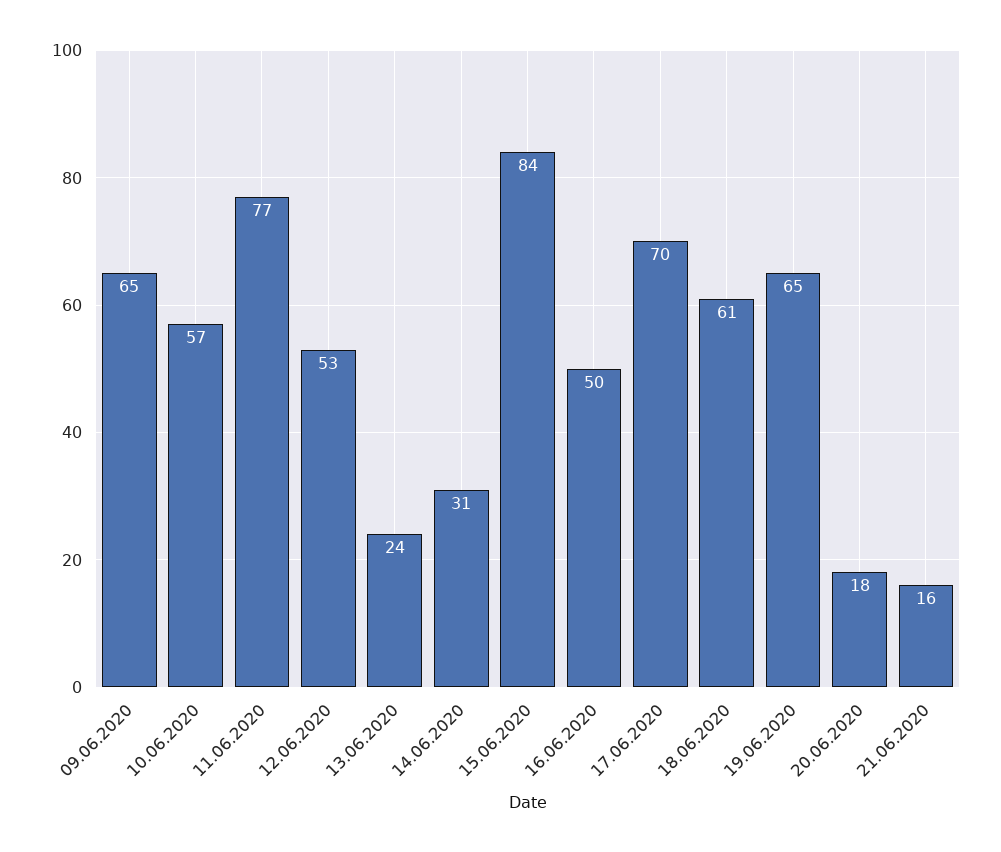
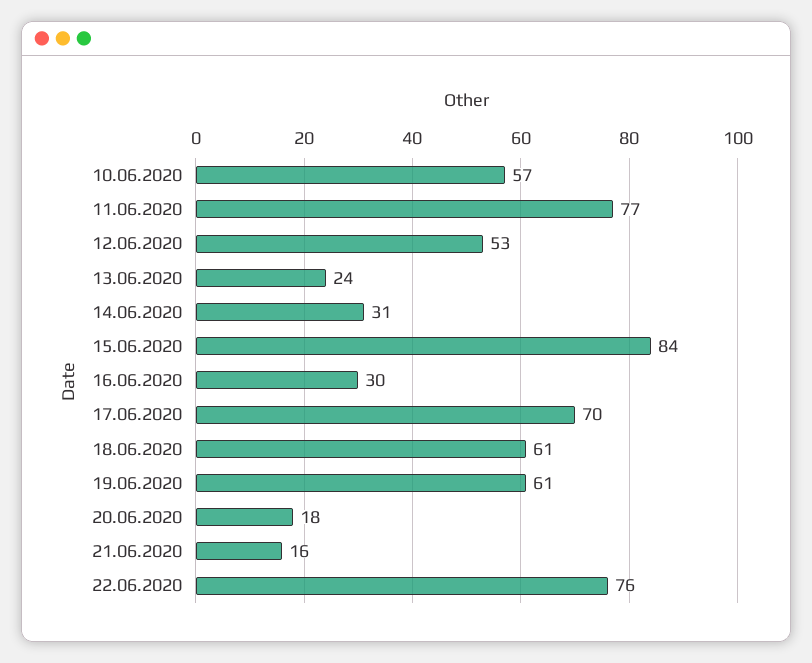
09.06.2020: 65 -> none
16.06.2020: 50 -> 30
19.06.2020: 65 -> 61
22.06.2020: none -> 76

